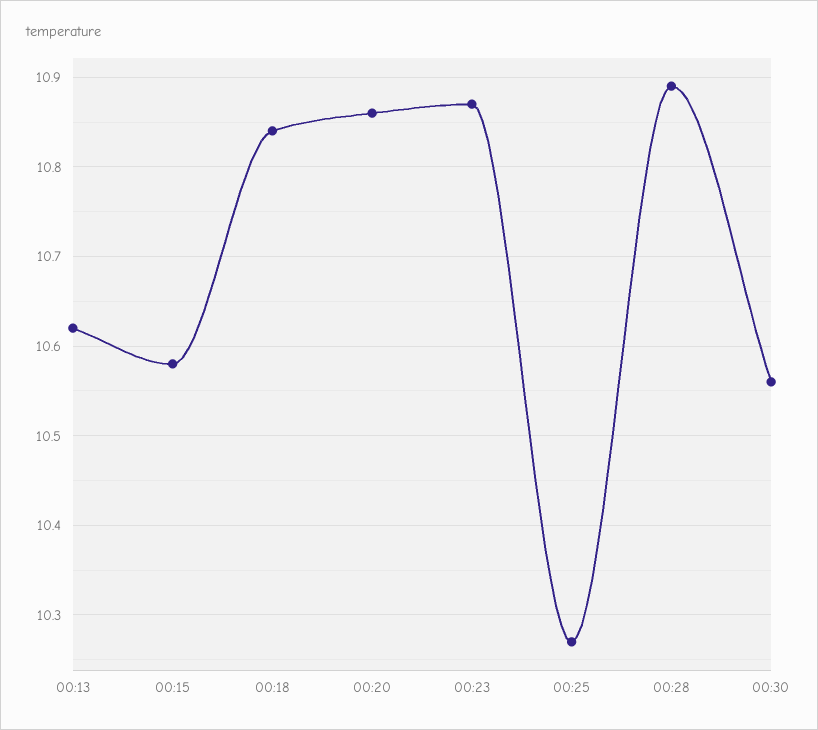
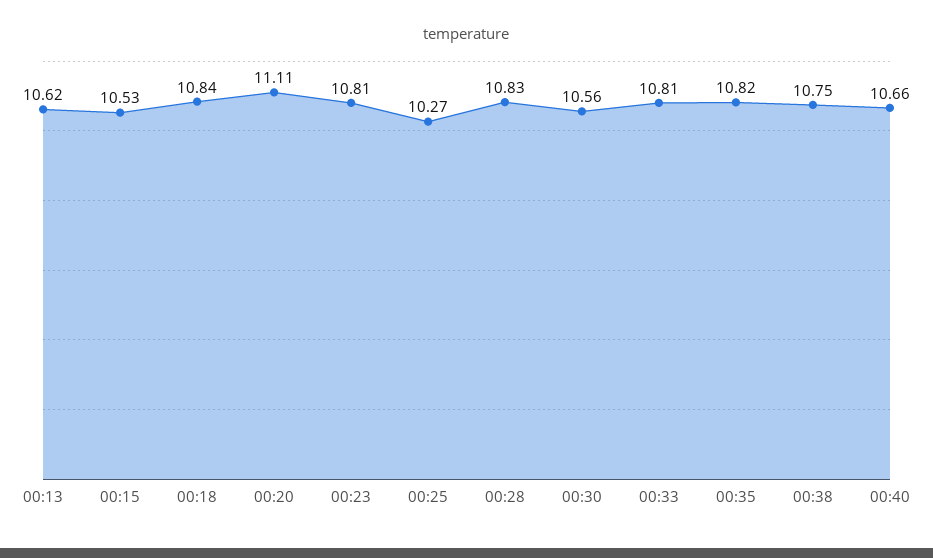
00:15: 10.58 -> 10.53
00:20: 10.86 -> 11.11
00:23: 10.87 -> 10.81
00:28: 10.89 -> 10.83
00:33: none -> 10.81
00:35: none -> 10.82
00:38: none -> 10.75
00:40: none -> 10.66

